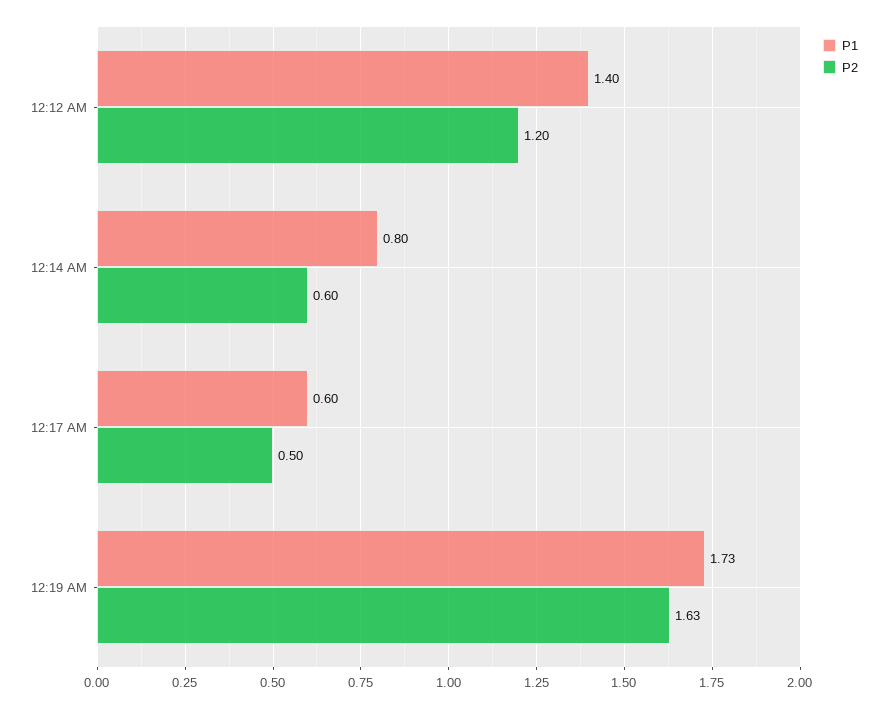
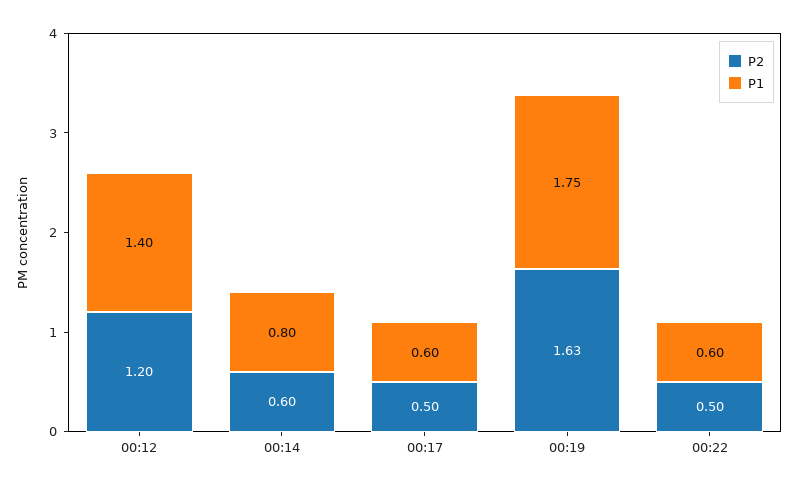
P1, 12:19 AM: 1.73 -> 1.75
P2, 00:22: none -> 0.5
P1, 00:22: none -> 0.6

